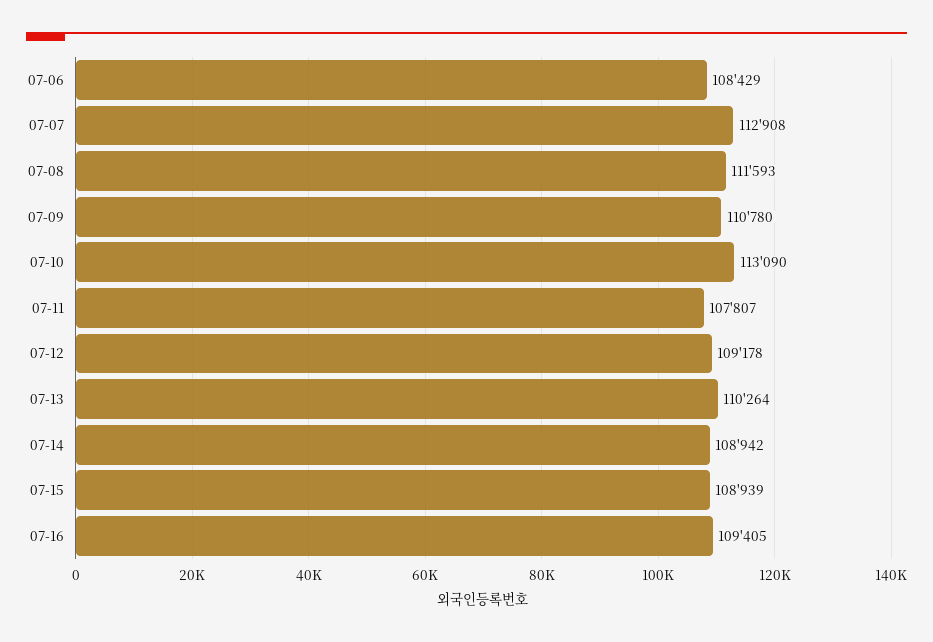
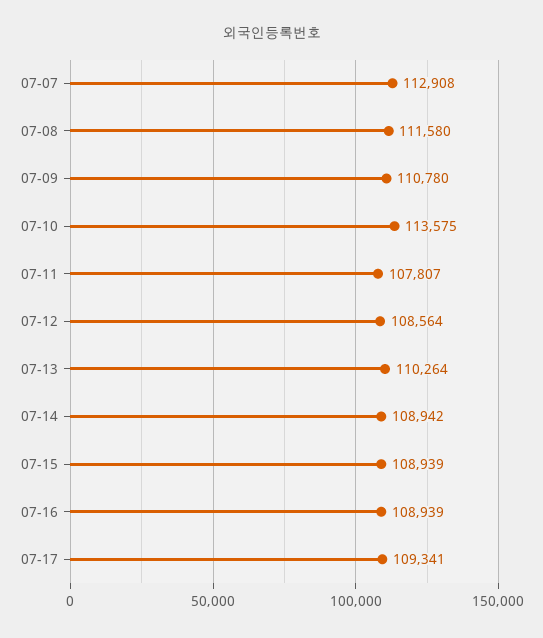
07-06: 108429 -> none
07-08: 111593 -> 111580
07-10: 113090 -> 113575
07-12: 109178 -> 108564
07-16: 109405 -> 108939
07-17: none -> 109341

